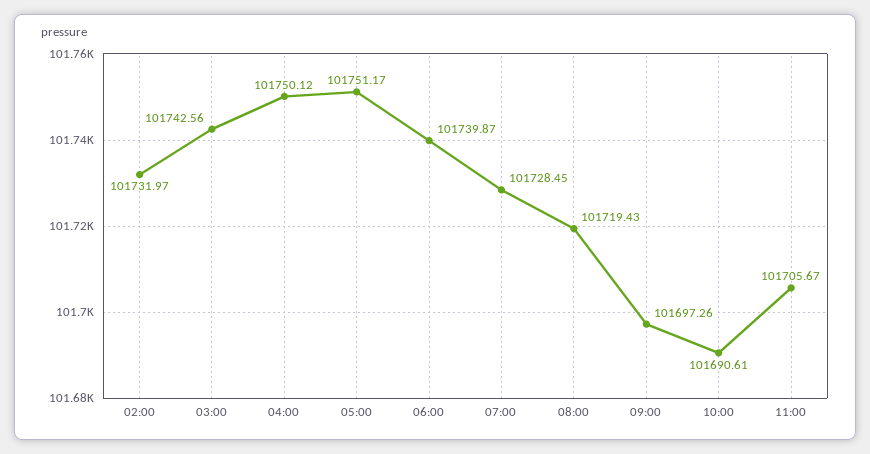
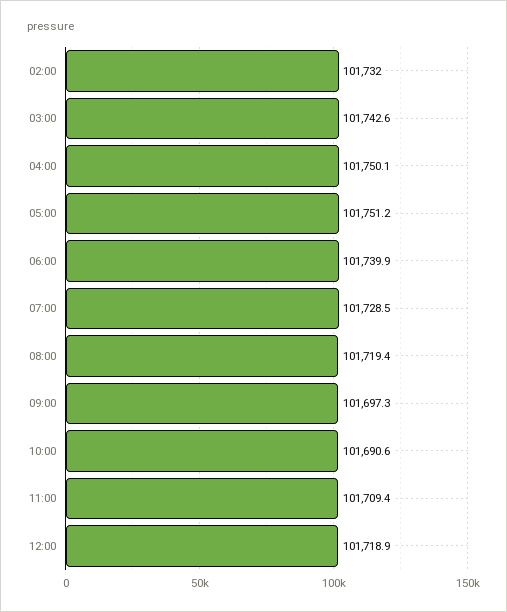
11:00: 101705.67 -> 101709.4
12:00: none -> 101718.9

